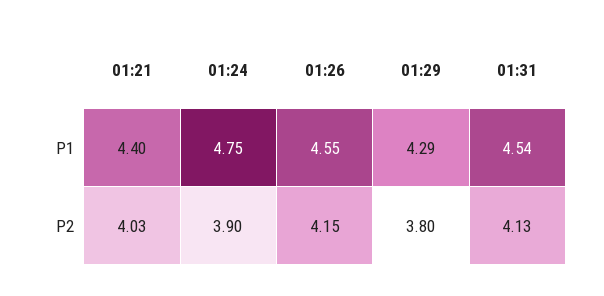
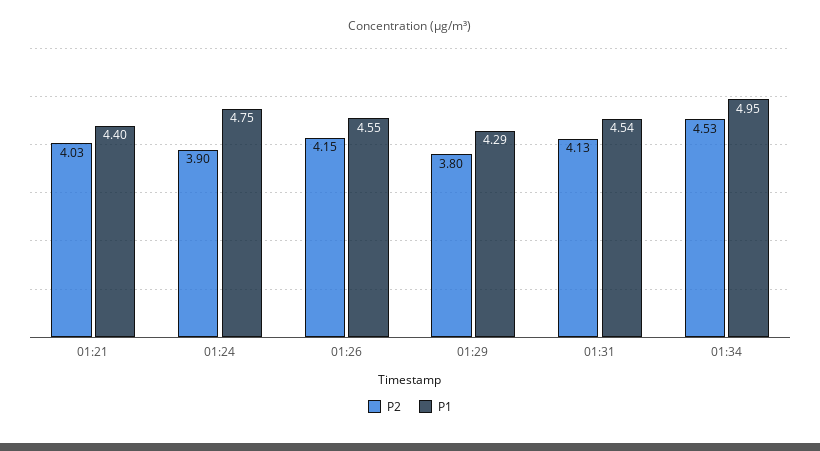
P2, 01:34: none -> 4.53
P1, 01:34: none -> 4.95

